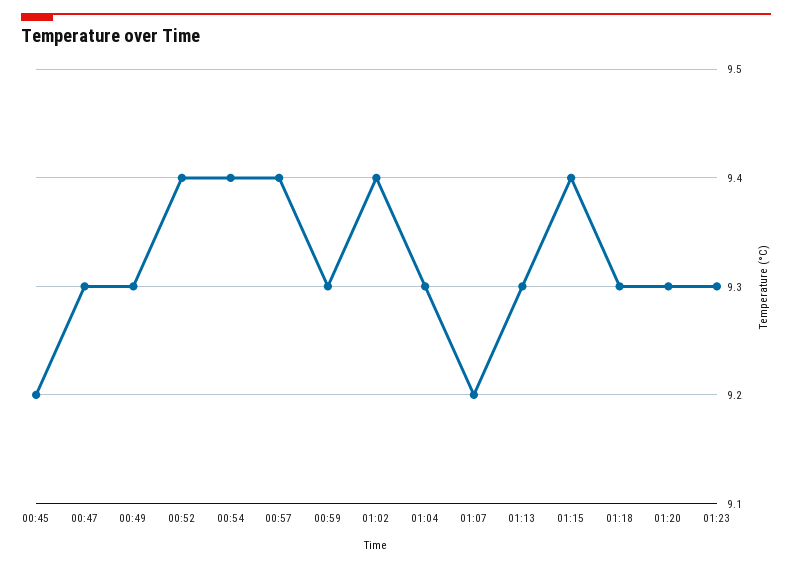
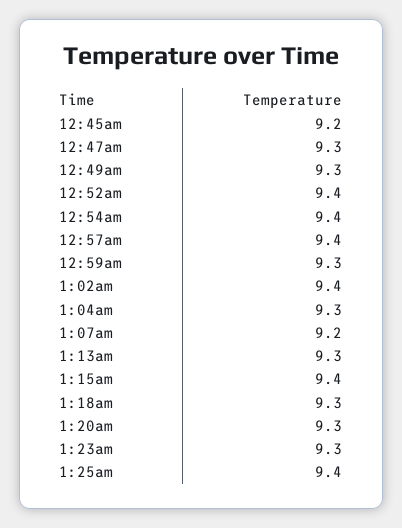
1:25am: none -> 9.4

